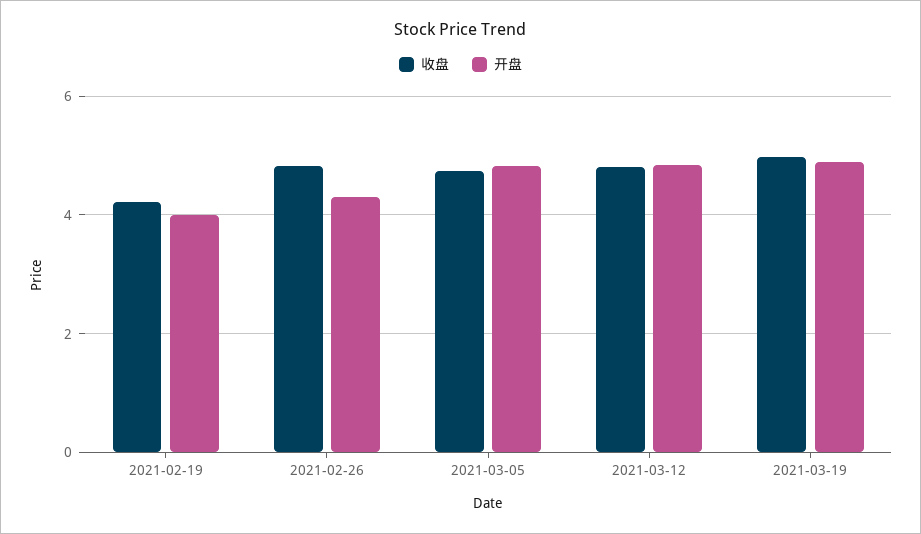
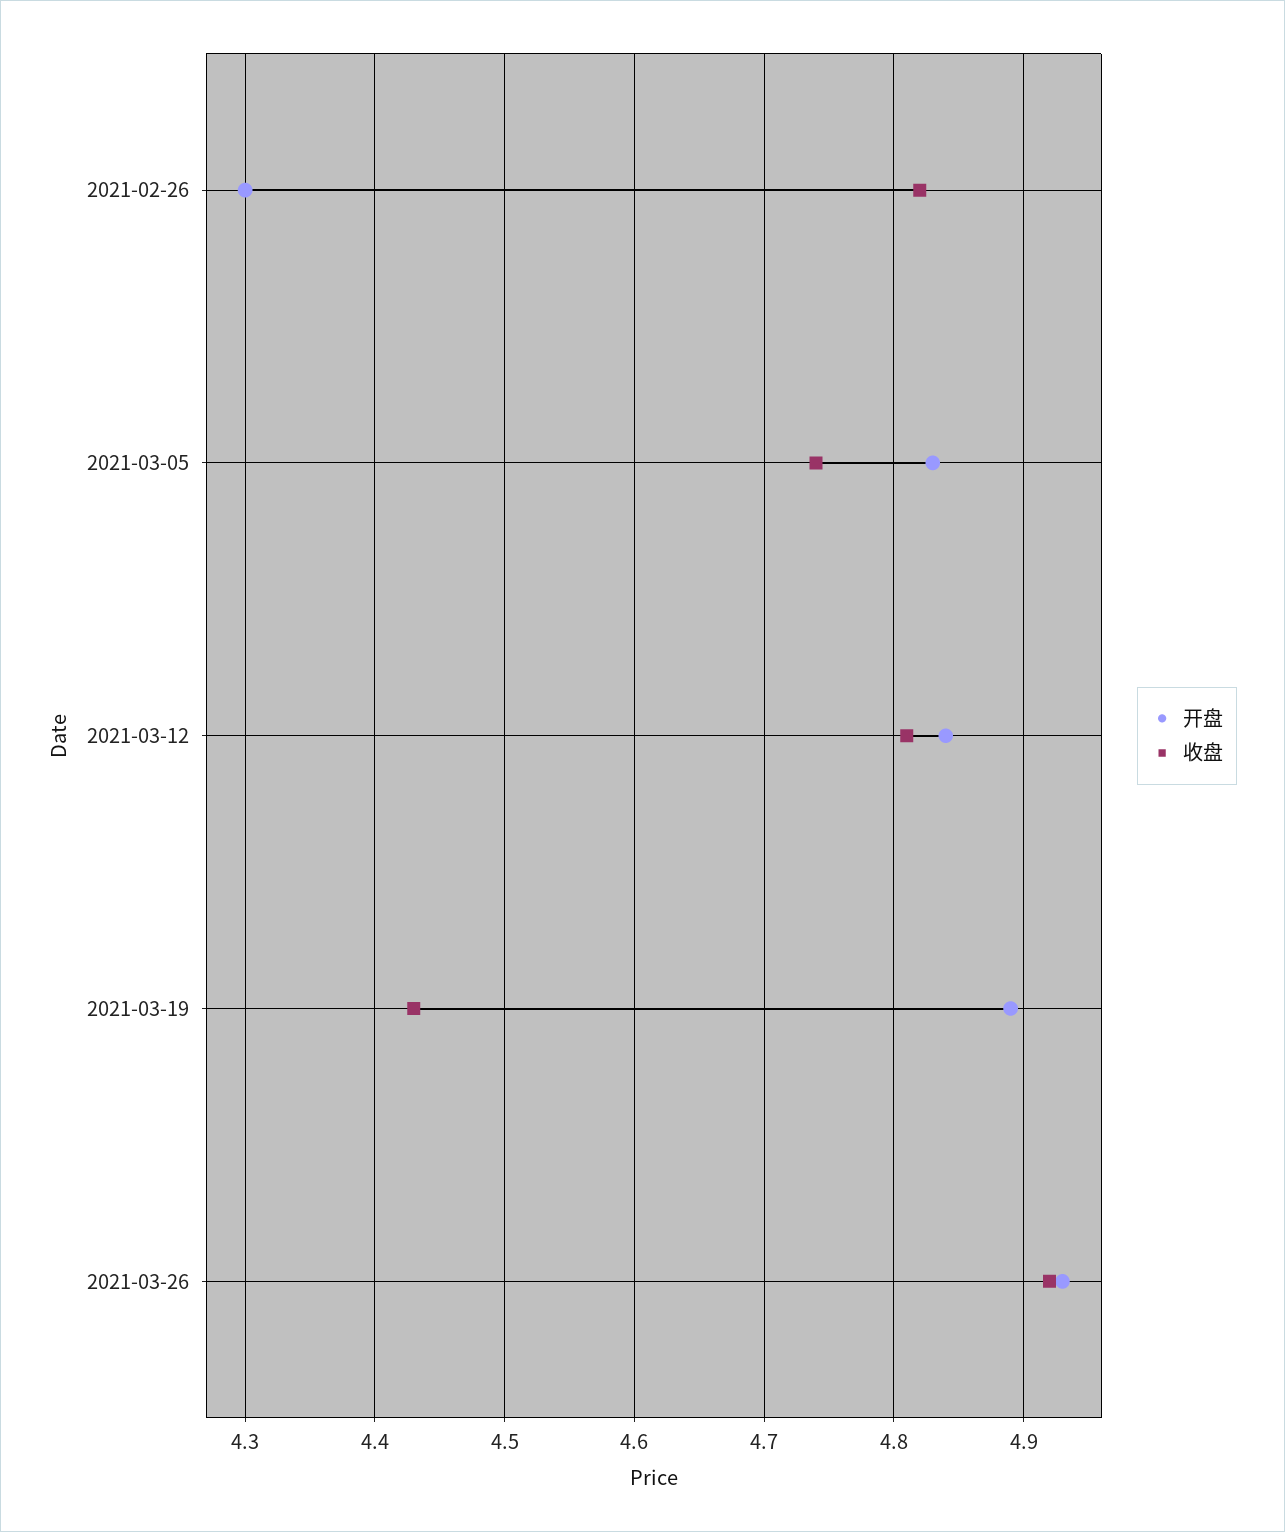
收盘, 2021-02-19: 4.2 -> none
开盘, 2021-02-19: 4 -> none
收盘, 2021-03-19: 5 -> 4.43
开盘, 2021-03-26: none -> 4.93
收盘, 2021-03-26: none -> 4.92

